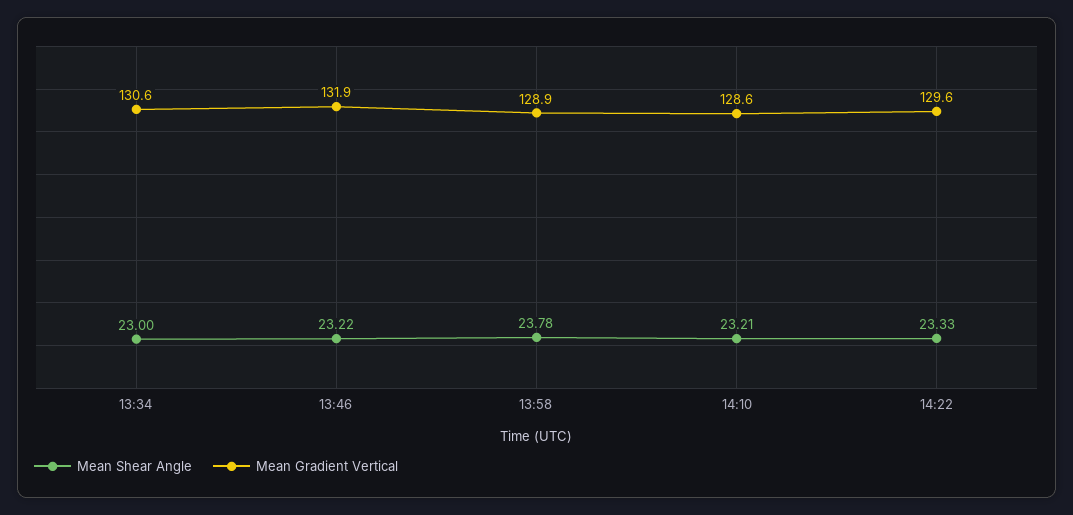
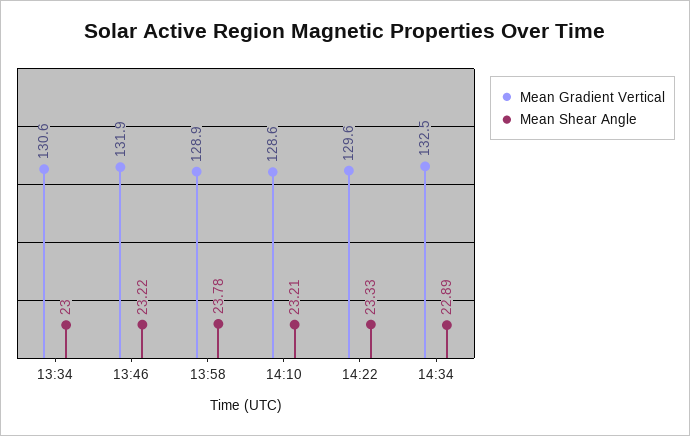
Mean Gradient Vertical, 14:34: none -> 132.5
Mean Shear Angle, 14:34: none -> 22.89

